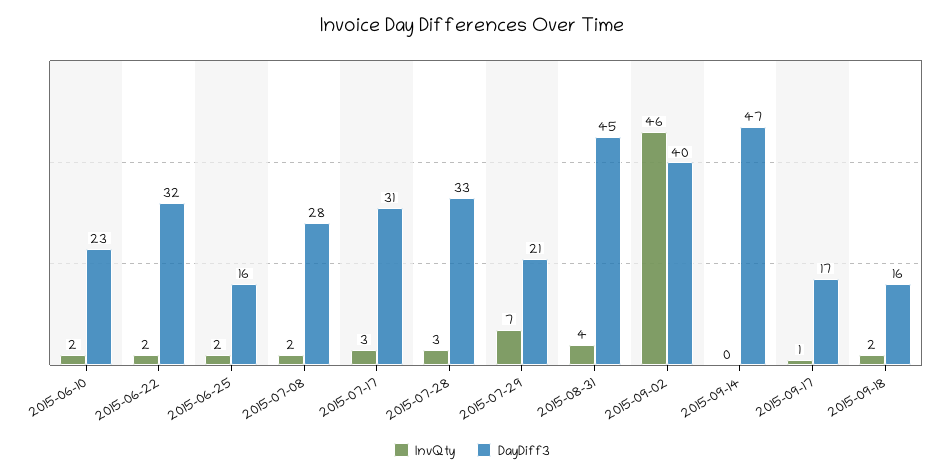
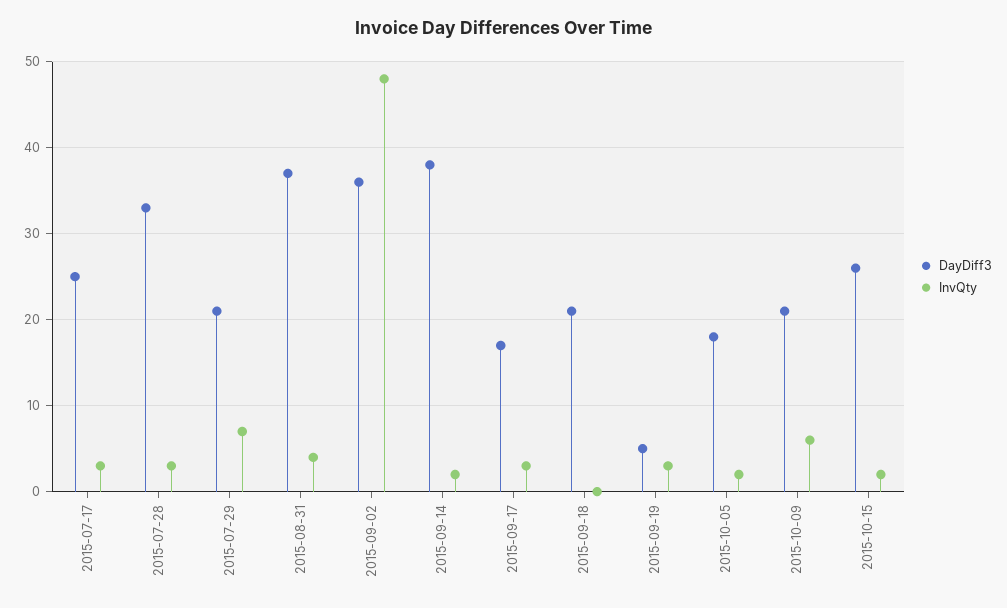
InvQty, 2015-06-10: 2 -> none
DayDiff3, 2015-06-10: 23 -> none
InvQty, 2015-06-22: 2 -> none
DayDiff3, 2015-06-22: 32 -> none
InvQty, 2015-06-25: 2 -> none
DayDiff3, 2015-06-25: 16 -> none
InvQty, 2015-07-08: 2 -> none
DayDiff3, 2015-07-08: 28 -> none
DayDiff3, 2015-07-17: 31 -> 25
DayDiff3, 2015-08-31: 45 -> 37
InvQty, 2015-09-02: 46 -> 48
DayDiff3, 2015-09-02: 40 -> 36
InvQty, 2015-09-14: 0 -> 2
DayDiff3, 2015-09-14: 47 -> 38
InvQty, 2015-09-17: 1 -> 3
InvQty, 2015-09-18: 2 -> 0
DayDiff3, 2015-09-18: 16 -> 21
DayDiff3, 2015-09-19: none -> 5
InvQty, 2015-09-19: none -> 3
DayDiff3, 2015-10-05: none -> 18
InvQty, 2015-10-05: none -> 2
DayDiff3, 2015-10-09: none -> 21
InvQty, 2015-10-09: none -> 6
DayDiff3, 2015-10-15: none -> 26
InvQty, 2015-10-15: none -> 2

